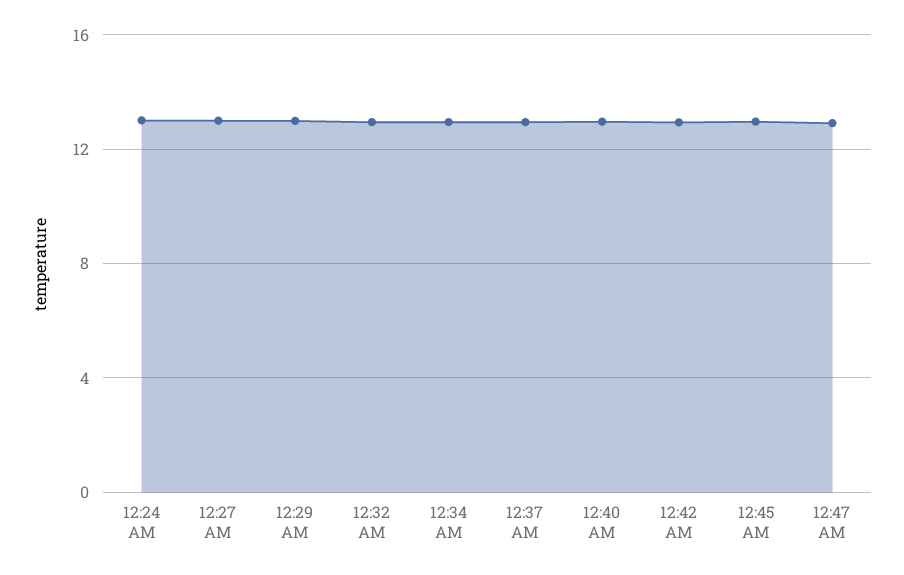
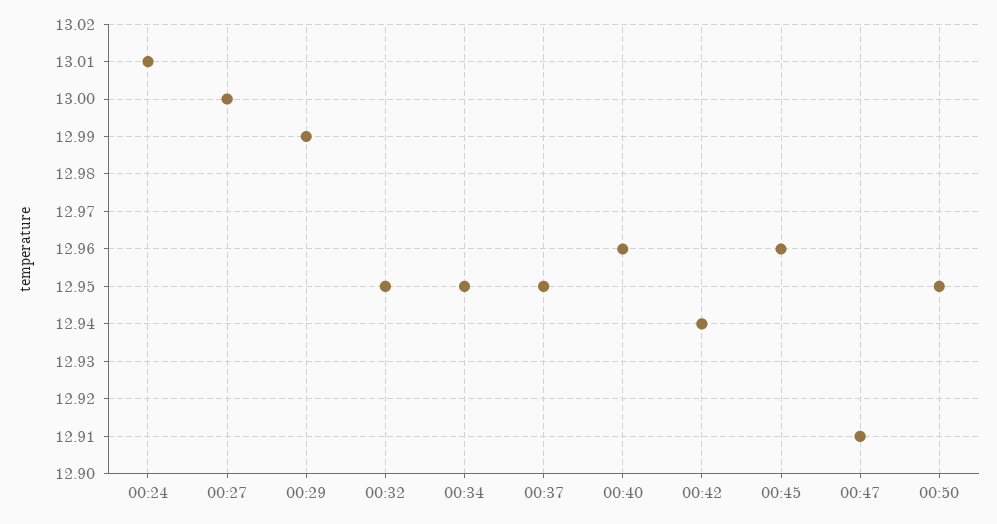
00:50: none -> 12.95

